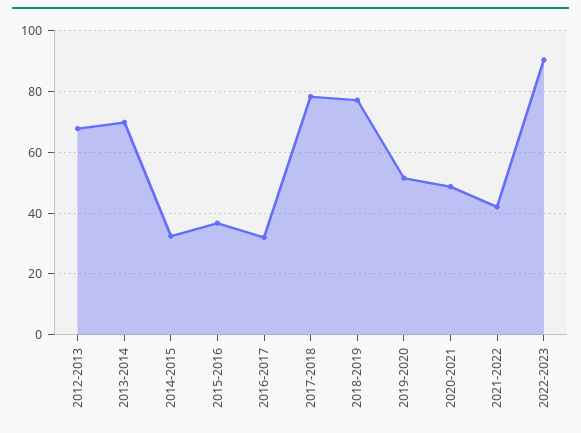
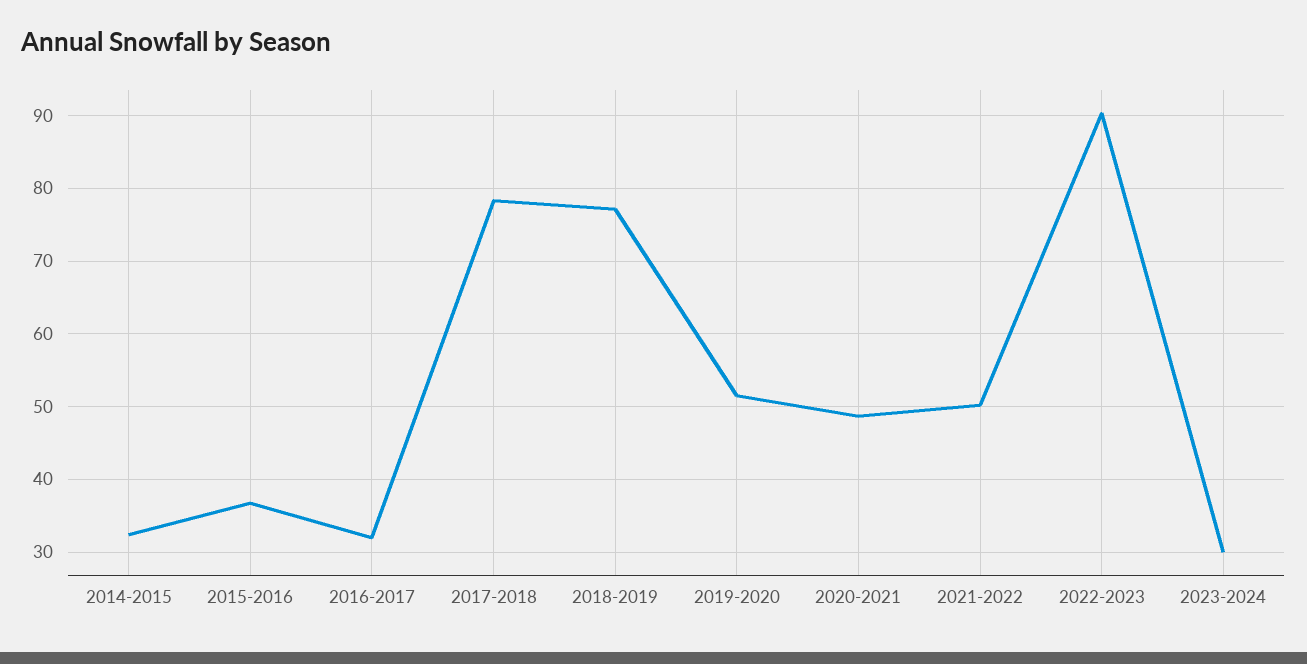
2012-2013: 68 -> none
2013-2014: 70 -> none
2021-2022: 42 -> 50
2023-2024: none -> 30

